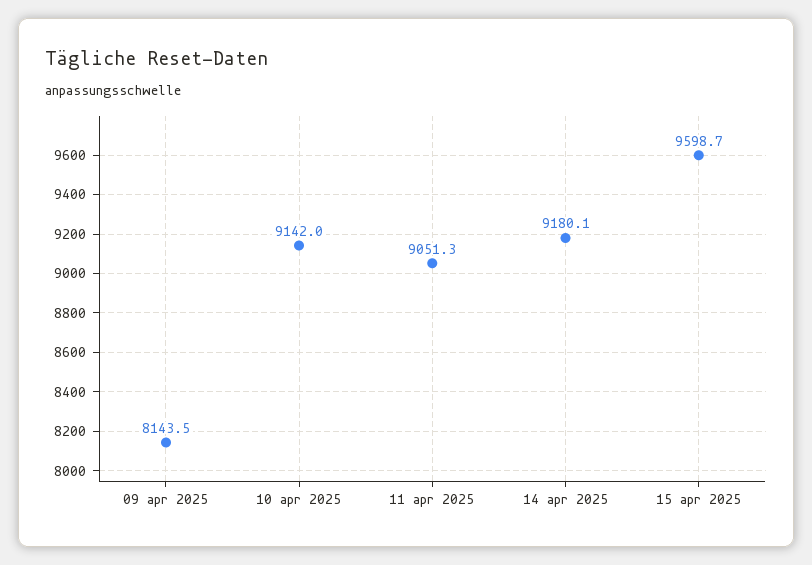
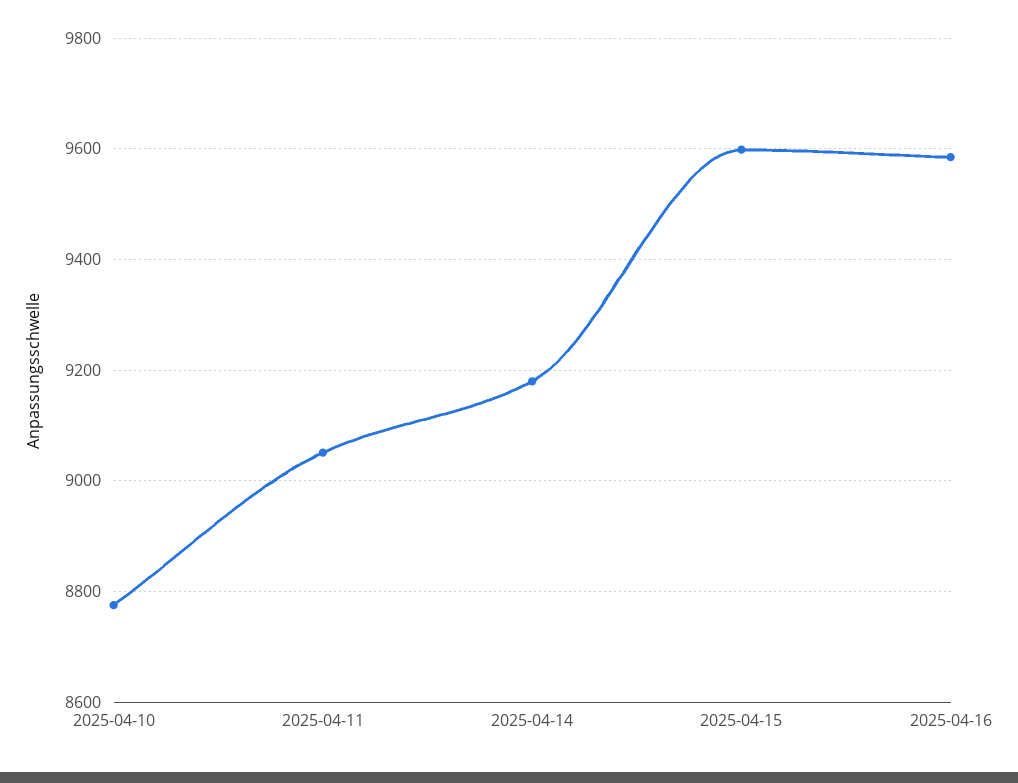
09 apr 2025: 8143.5 -> none
10 apr 2025: 9142 -> 8780
2025-04-16: none -> 9580

